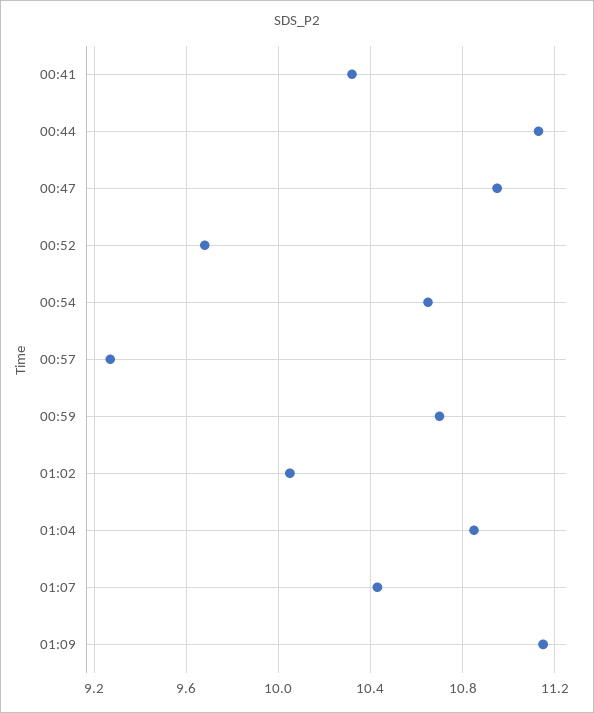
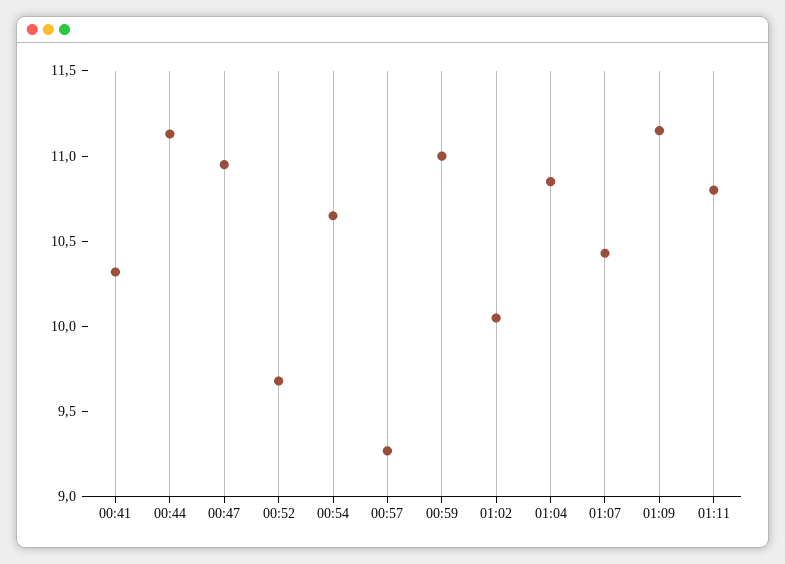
00:59: 10.7 -> 11
01:11: none -> 10.8

